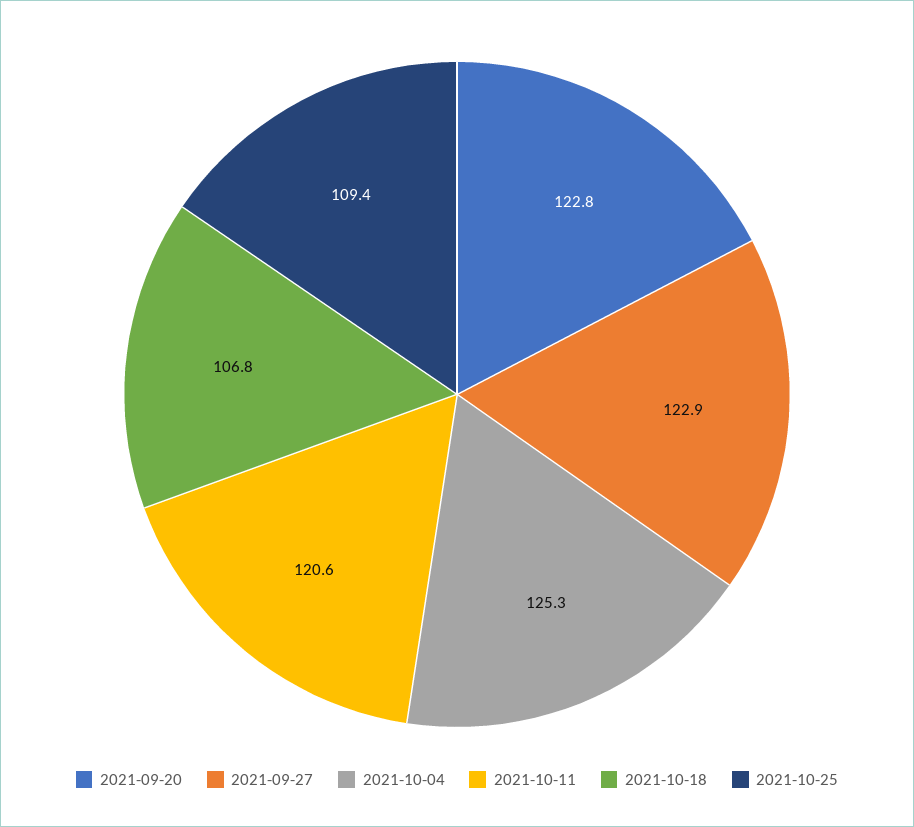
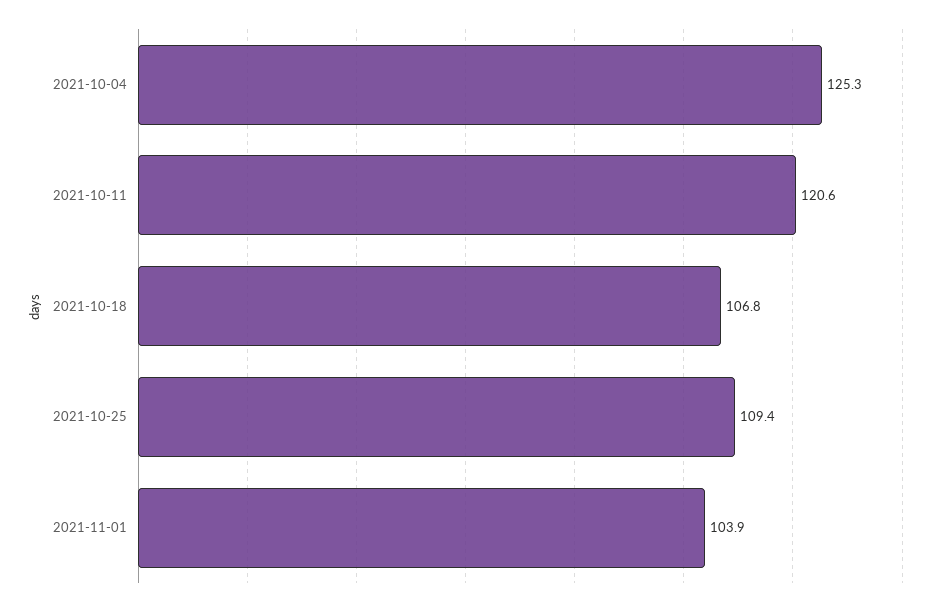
2021-09-20: 122.8 -> none
2021-09-27: 122.9 -> none
2021-11-01: none -> 103.9

